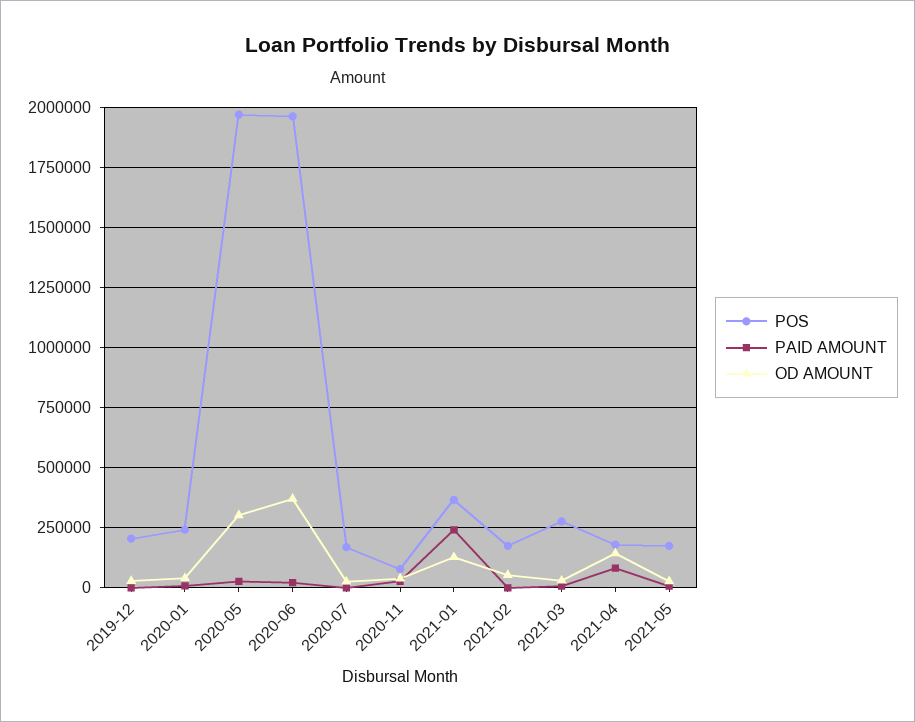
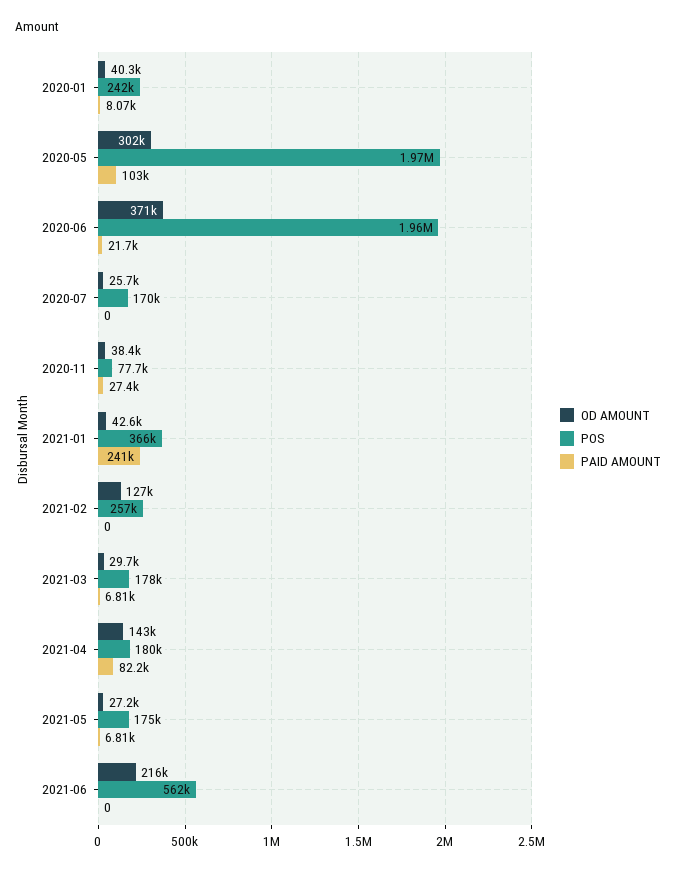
POS, 2019-12: 200000 -> none
PAID AMOUNT, 2019-12: 0 -> none
OD AMOUNT, 2019-12: 25000 -> none
PAID AMOUNT, 2020-05: 25000 -> 103000
OD AMOUNT, 2021-01: 125000 -> 42600
POS, 2021-02: 175000 -> 257000
OD AMOUNT, 2021-02: 50000 -> 127000
POS, 2021-03: 275000 -> 178000
OD AMOUNT, 2021-06: none -> 216000
POS, 2021-06: none -> 562000
PAID AMOUNT, 2021-06: none -> 0

